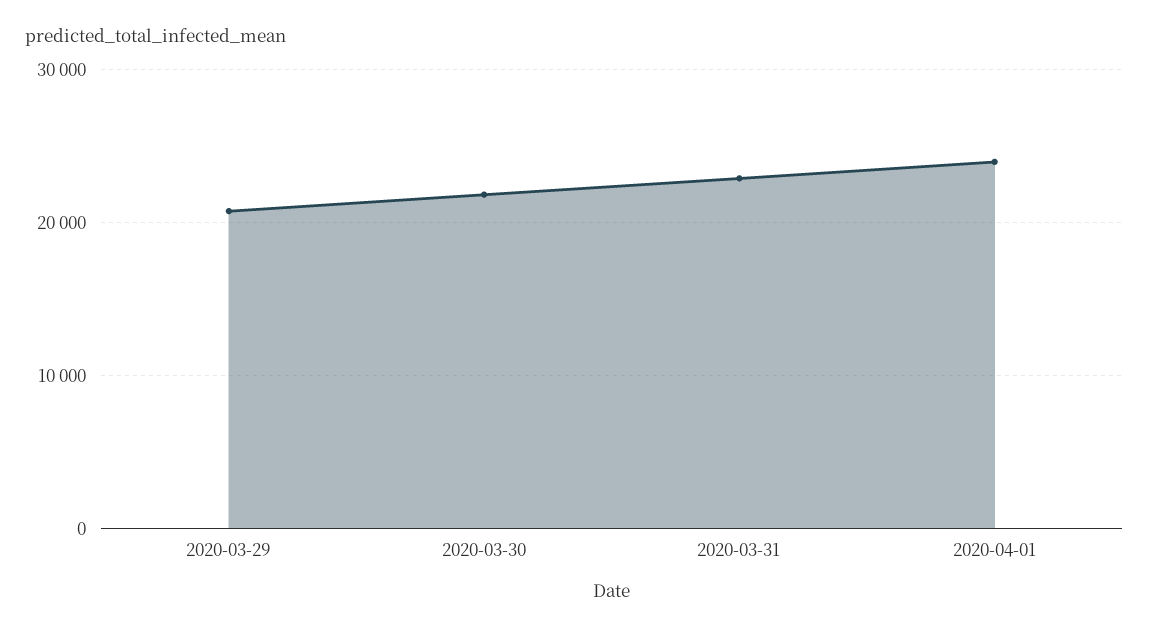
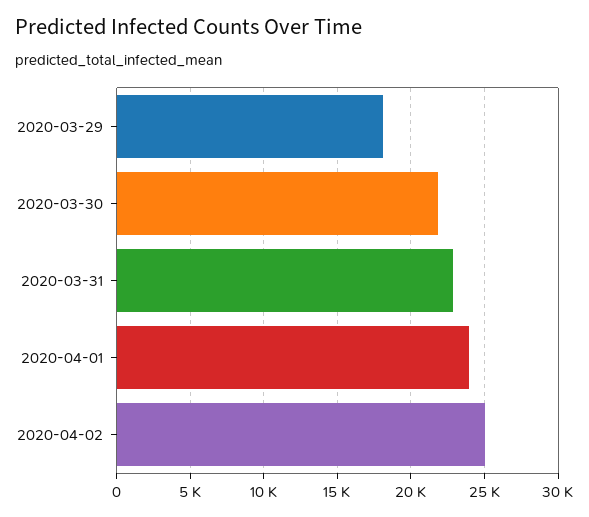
2020-03-29: 21000 -> 18000
2020-04-02: none -> 25000

